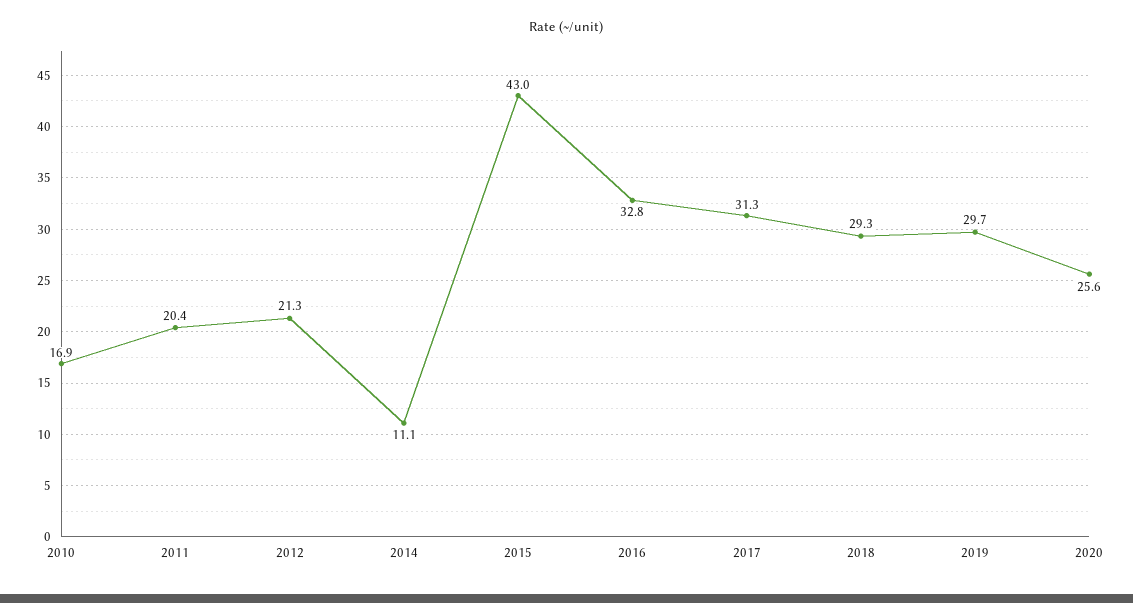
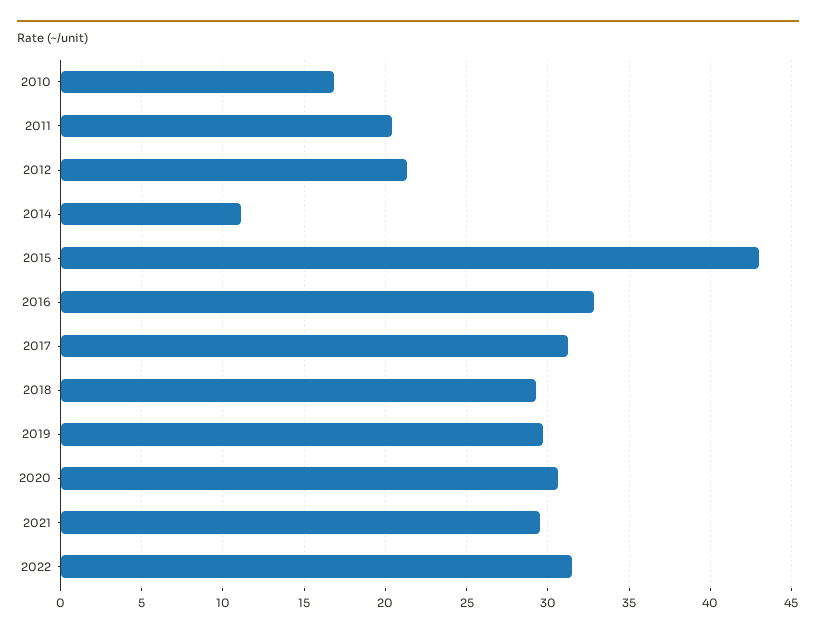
2020: 25.6 -> 30.5
2021: none -> 29.5
2022: none -> 31.5

